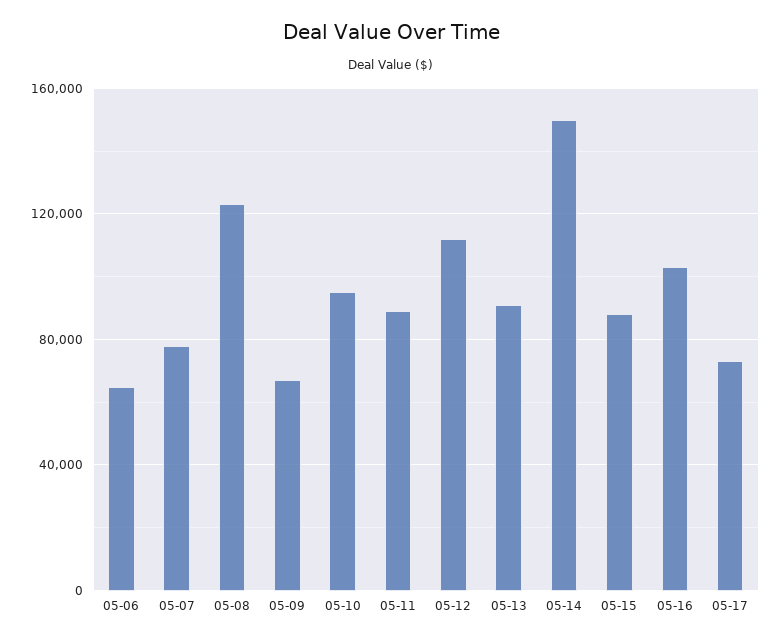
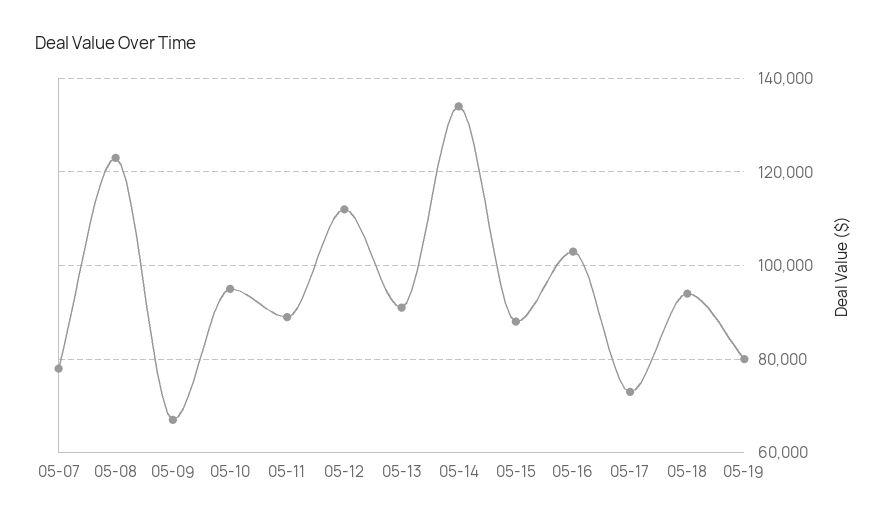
05-06: 65000 -> none
05-14: 150000 -> 134000
05-18: none -> 94000
05-19: none -> 80000

